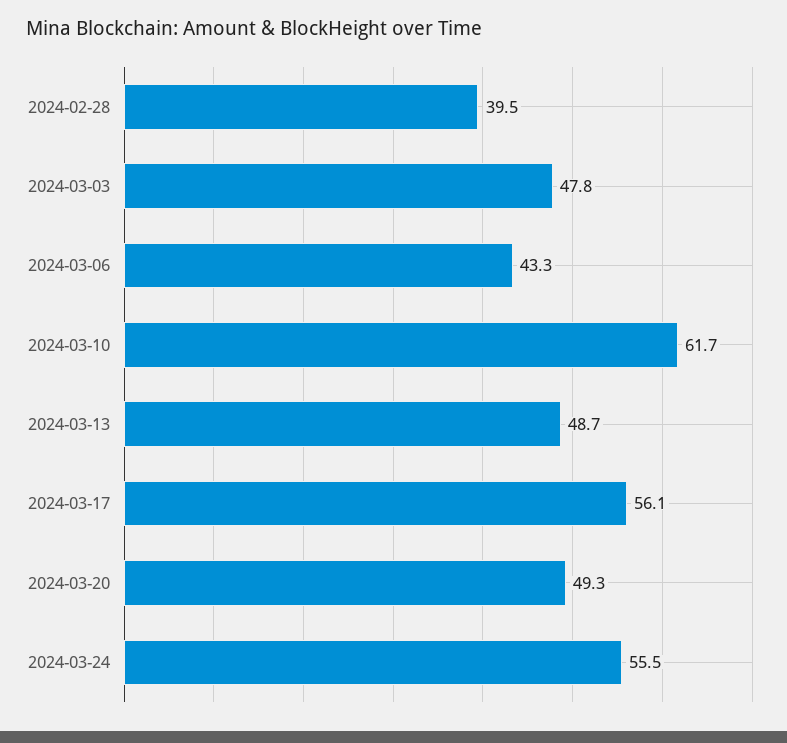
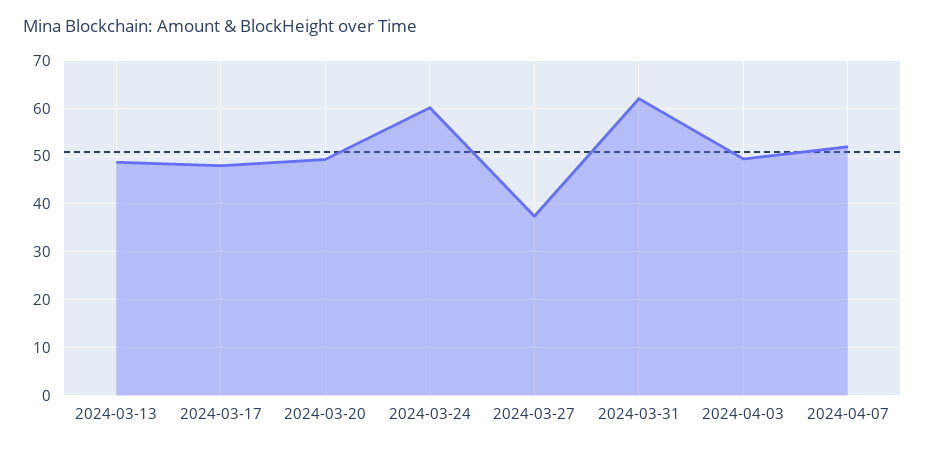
2024-02-28: 39.5 -> none
2024-03-03: 47.8 -> none
2024-03-06: 43.3 -> none
2024-03-10: 61.7 -> none
2024-03-17: 56.1 -> 48
2024-03-24: 55.5 -> 60
2024-03-27: none -> 38
2024-03-31: none -> 62
2024-04-03: none -> 50
2024-04-07: none -> 52

